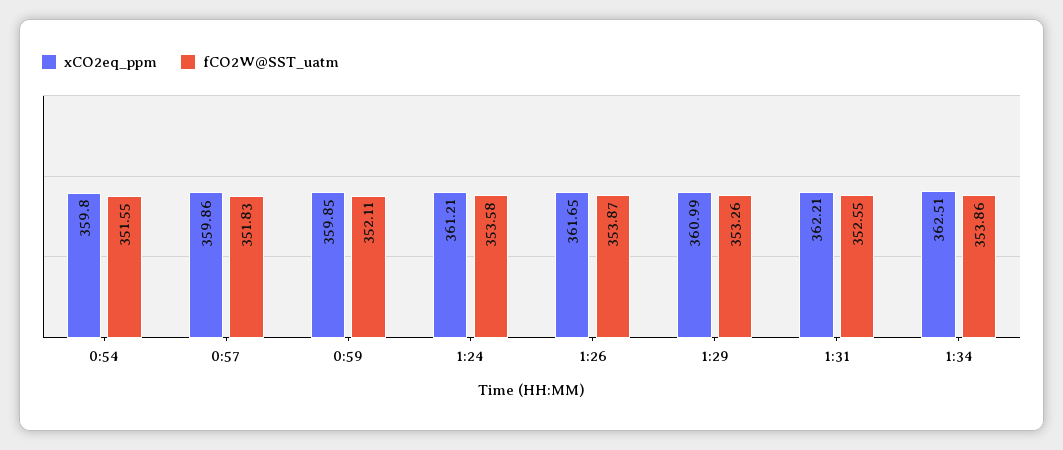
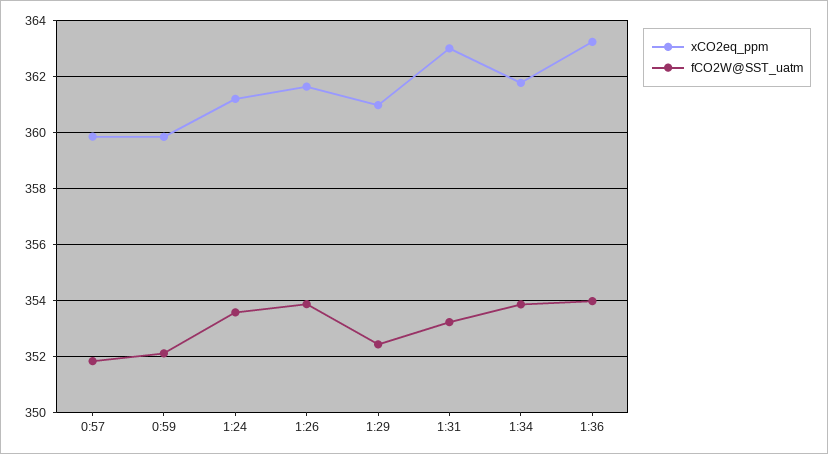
xCO2eq_ppm, 0:54: 359.8 -> none
fCO2W@SST_uatm, 0:54: 351.55 -> none
fCO2W@SST_uatm, 1:29: 353.26 -> 352.5
xCO2eq_ppm, 1:31: 362.21 -> 363
fCO2W@SST_uatm, 1:31: 352.55 -> 353.25
xCO2eq_ppm, 1:34: 362.51 -> 361.75
xCO2eq_ppm, 1:36: none -> 363.25
fCO2W@SST_uatm, 1:36: none -> 354

